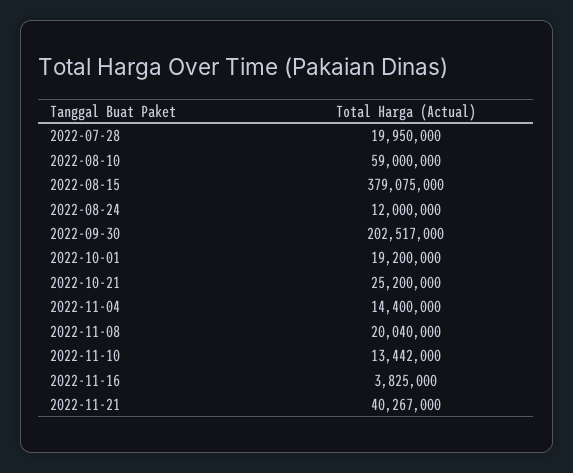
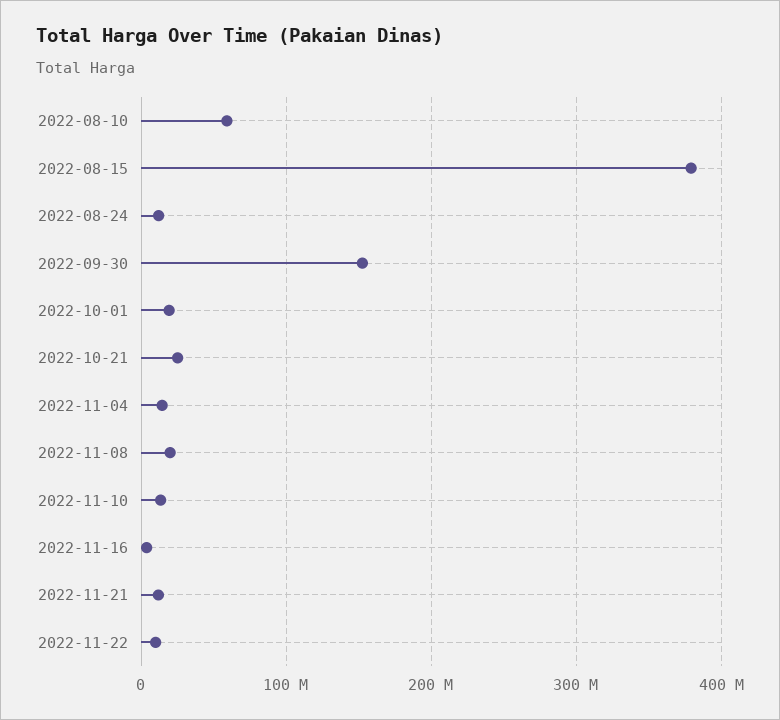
2022-07-28: 19950000 -> none
2022-09-30: 202517000 -> 150000000
2022-11-21: 40267000 -> 10000000
2022-11-22: none -> 10000000

